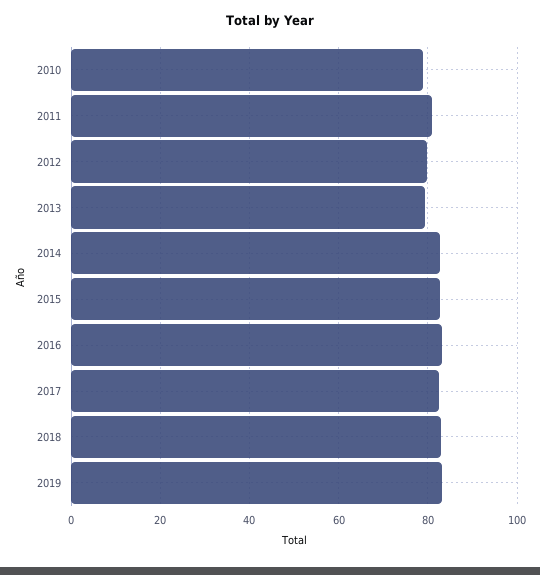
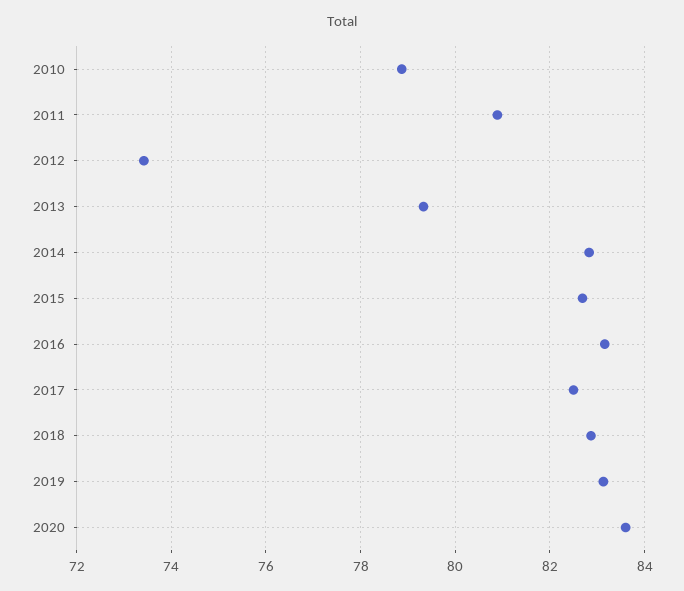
2012: 80 -> 73.4
2020: none -> 83.6

